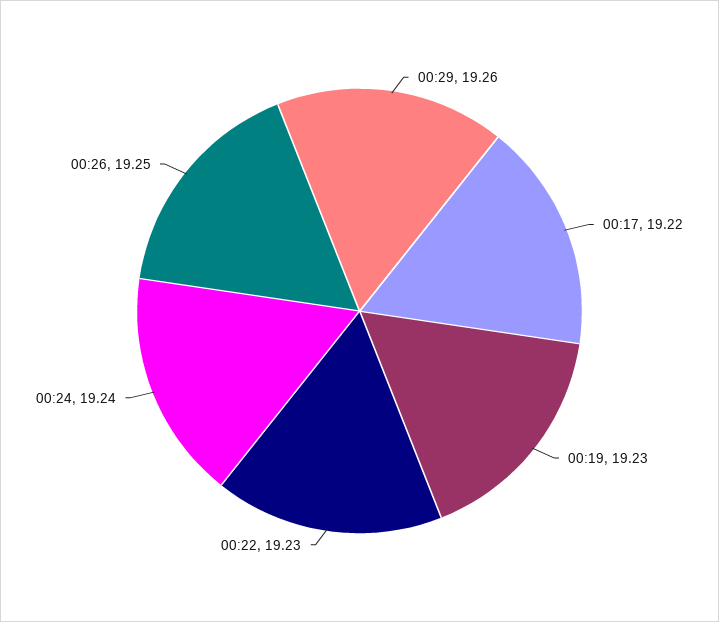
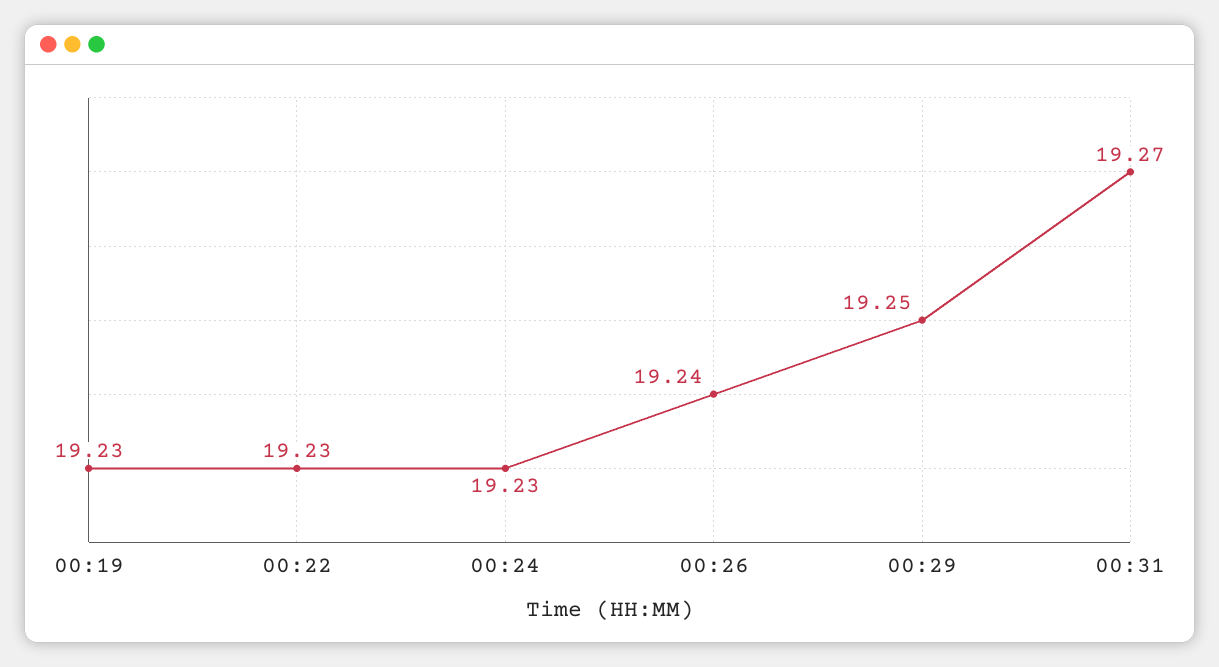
00:29: 19.26 -> 19.25
00:17: 19.22 -> none
00:24: 19.24 -> 19.23
00:26: 19.25 -> 19.24
00:31: none -> 19.27

